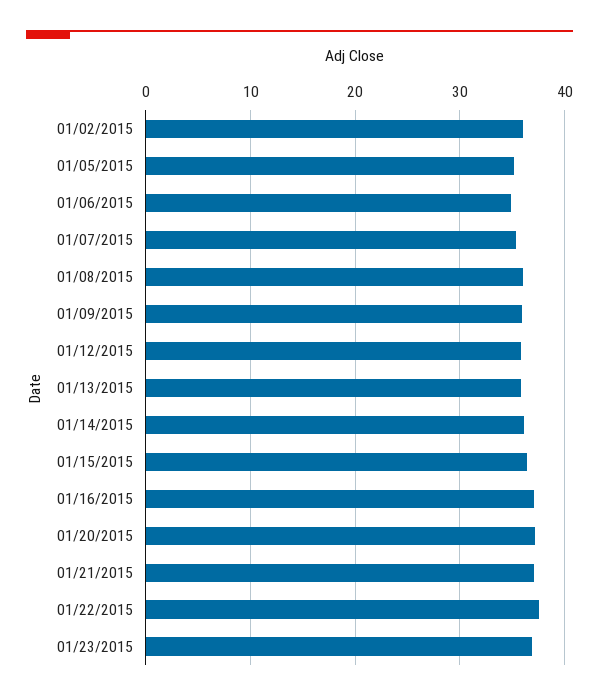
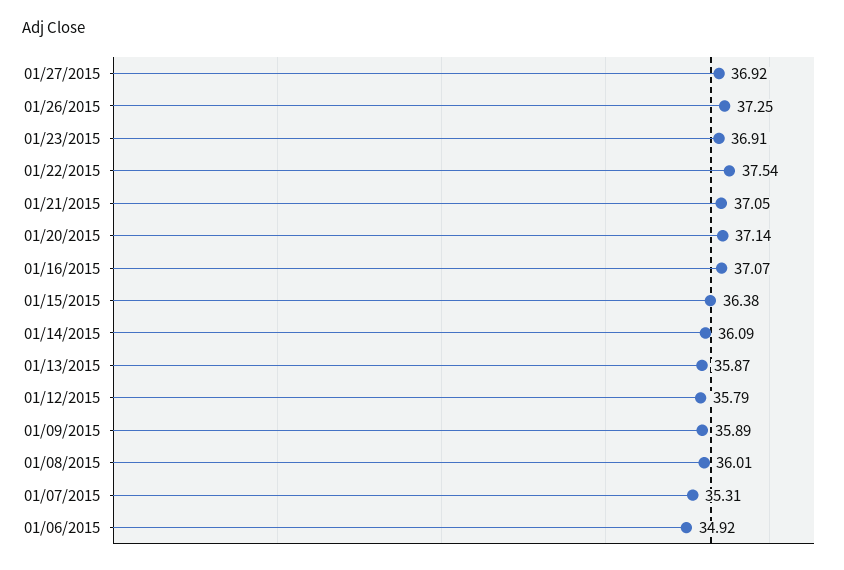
01/02/2015: 36 -> none
01/05/2015: 35 -> none
01/27/2015: none -> 36.92
01/26/2015: none -> 37.25

